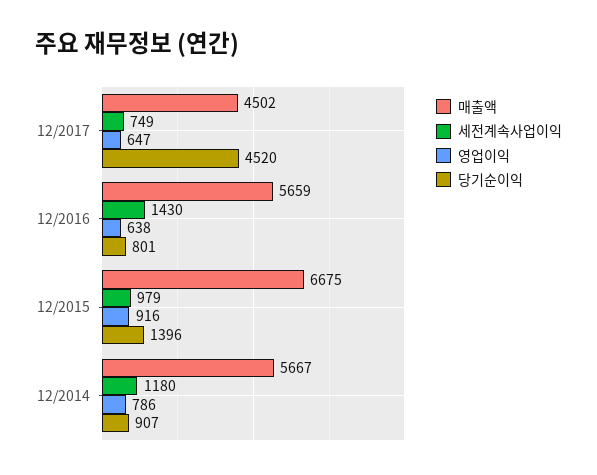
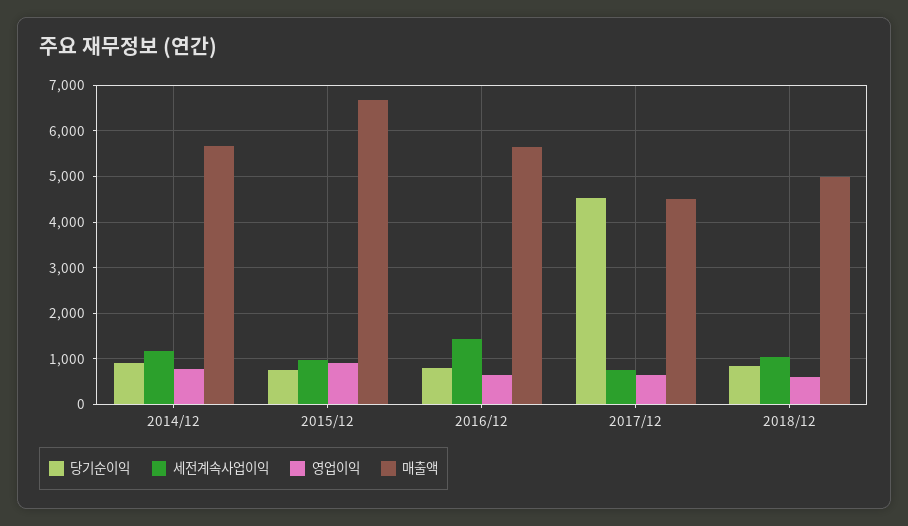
당기순이익, 12/2015: 1396 -> 800
당기순이익, 2018/12: none -> 800
세전계속사업이익, 2018/12: none -> 1000
영업이익, 2018/12: none -> 600
매출액, 2018/12: none -> 5000

